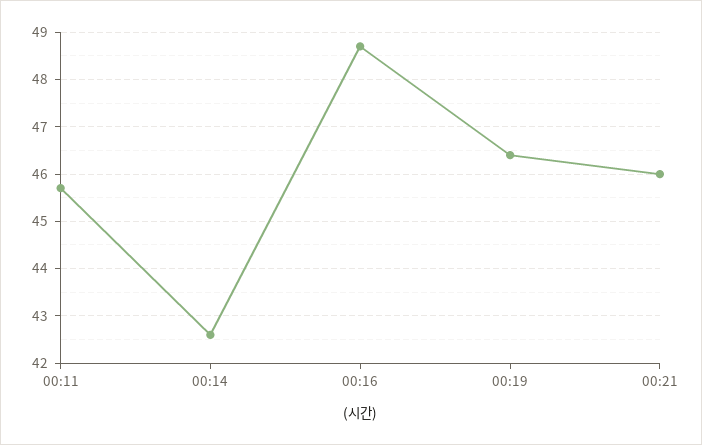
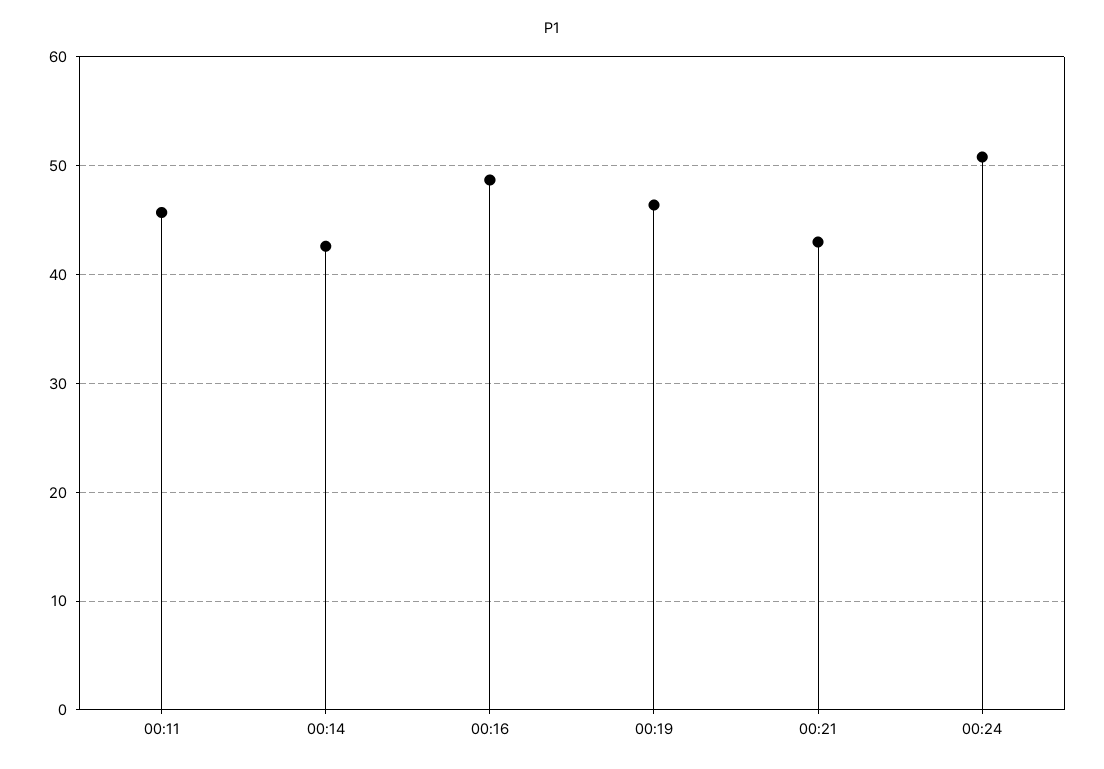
00:21: 46 -> 43
00:24: none -> 51

